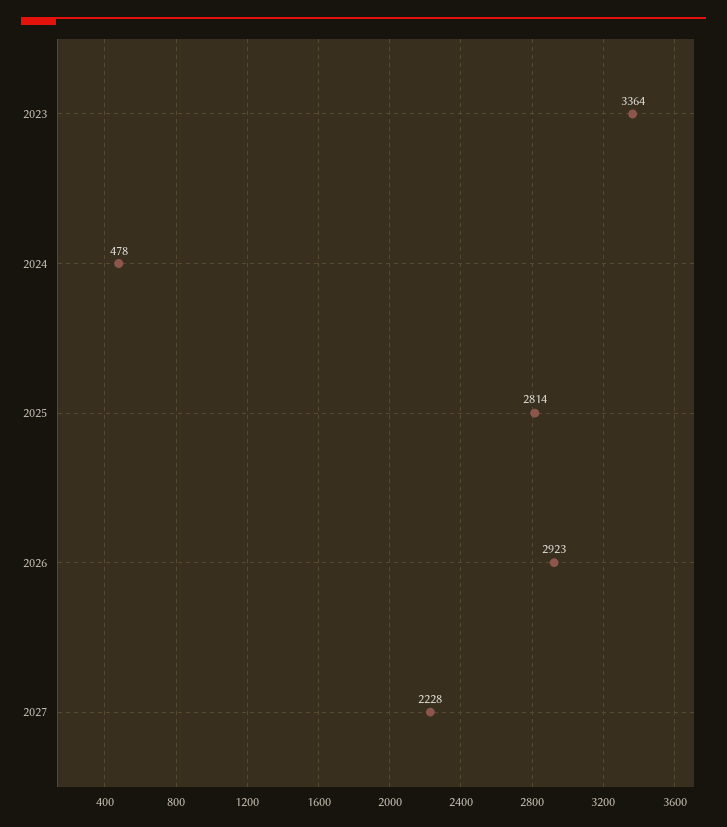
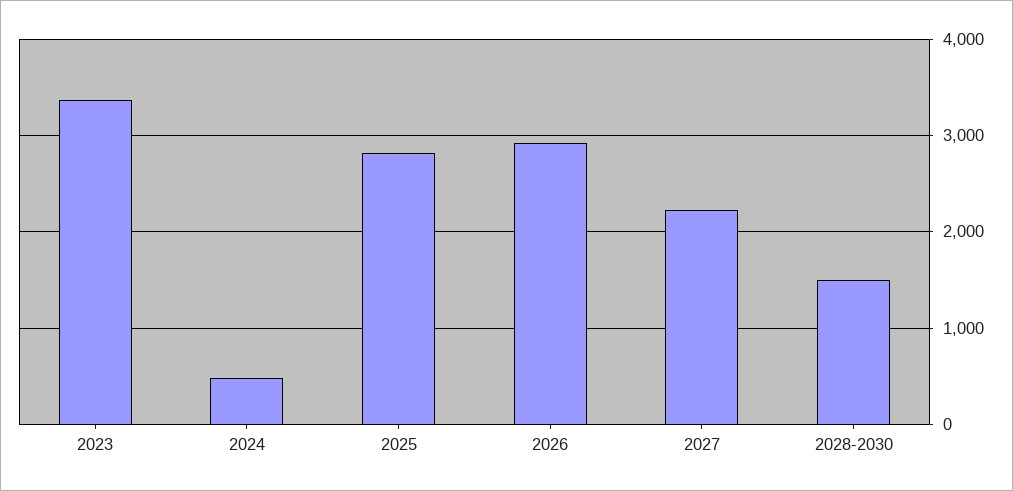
2028-2030: none -> 1500

